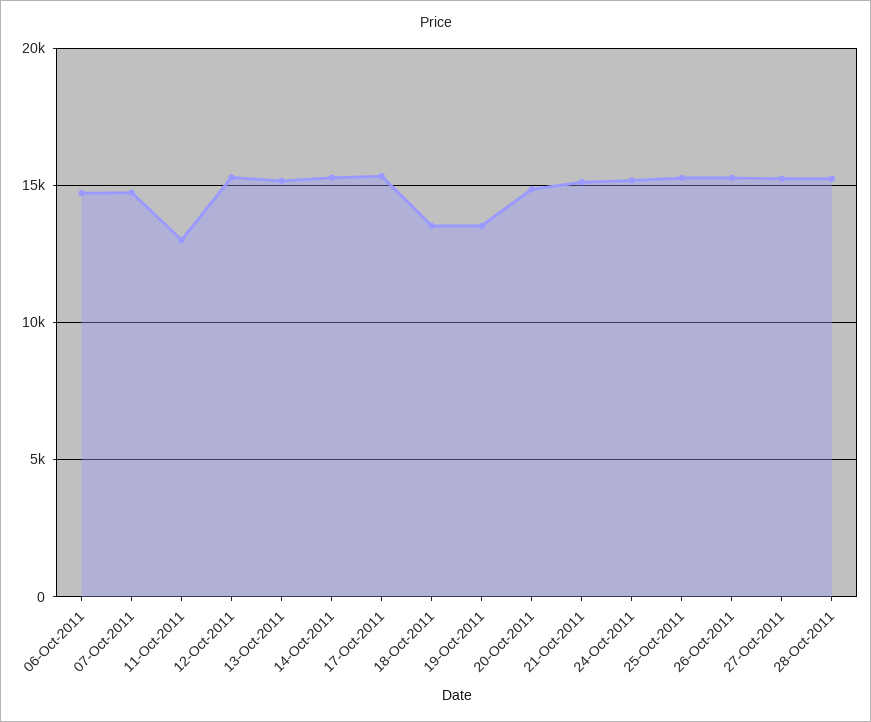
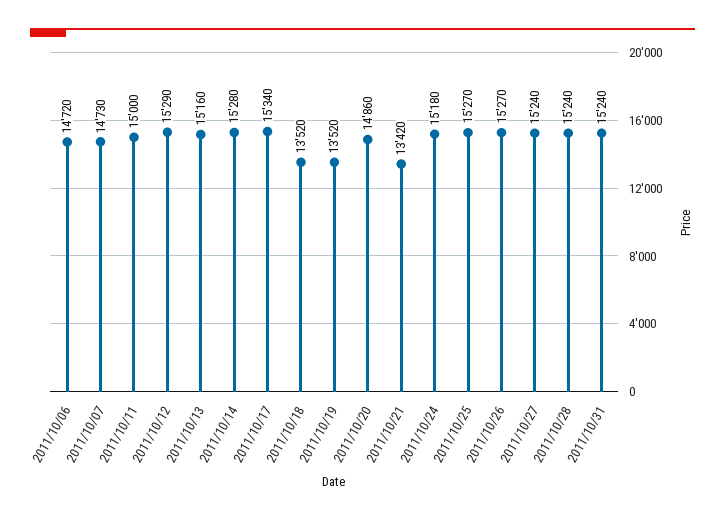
11-Oct-2011: 13000 -> 15000
21-Oct-2011: 15000 -> 13420
2011/10/31: none -> 15240

